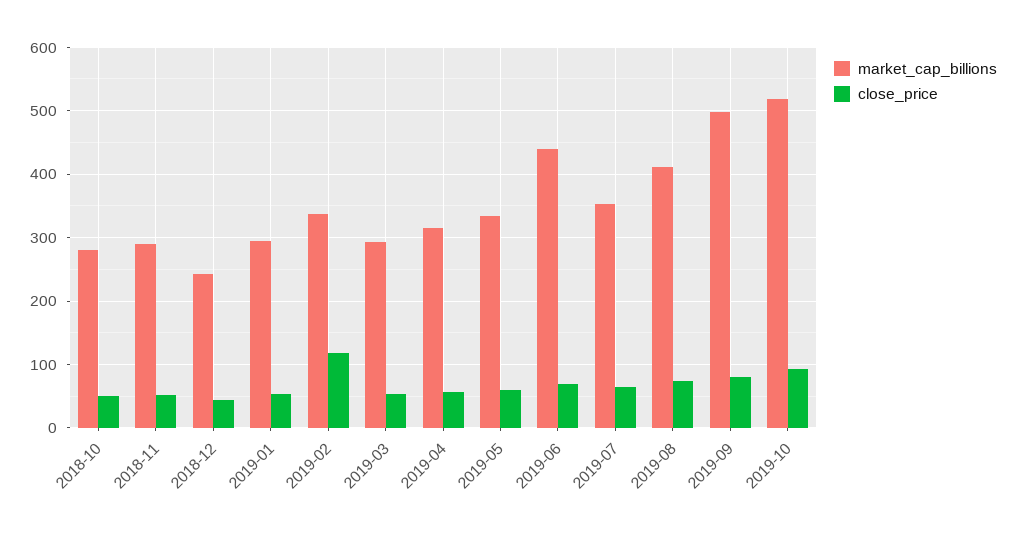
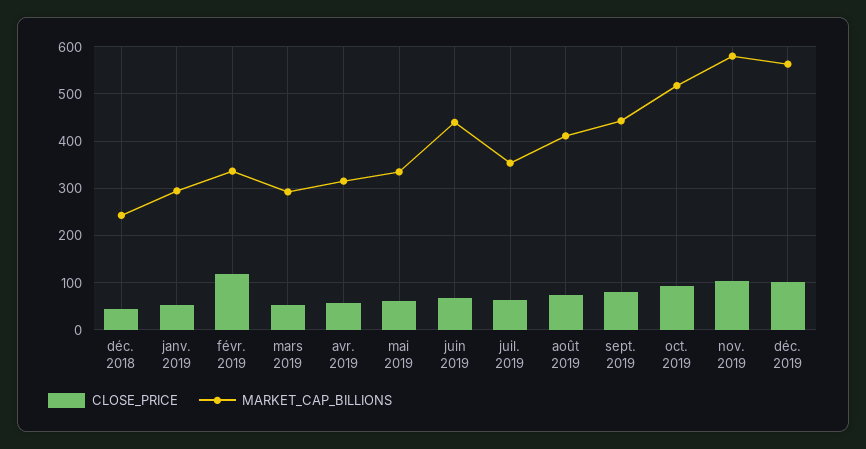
market_cap_billions, 2018-10: 280 -> none
close_price, 2018-10: 50 -> none
market_cap_billions, 2018-11: 290 -> none
close_price, 2018-11: 50 -> none
market_cap_billions, 2019-09: 500 -> 440
close_price, nov. 2019: none -> 100
market_cap_billions, nov. 2019: none -> 580
close_price, déc. 2019: none -> 100
market_cap_billions, déc. 2019: none -> 560

